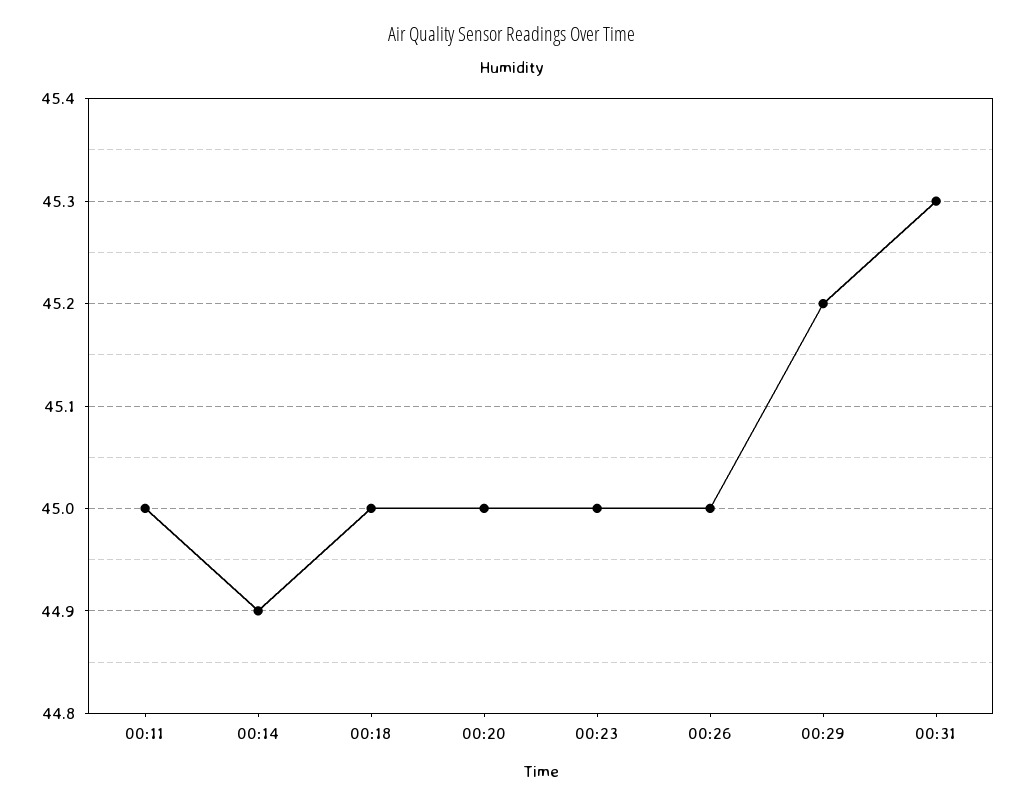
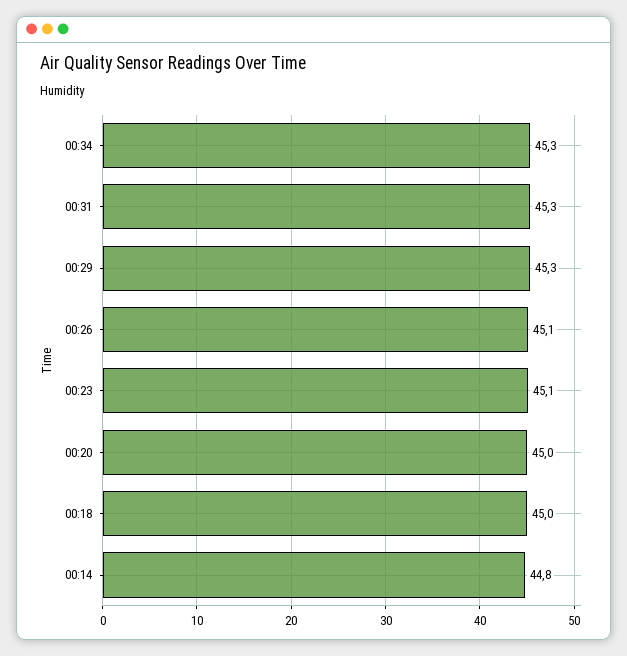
00:11: 45 -> none
00:14: 44.9 -> 44.8
00:23: 45 -> 45.1
00:26: 45 -> 45.1
00:29: 45.2 -> 45.3
00:34: none -> 45.3

